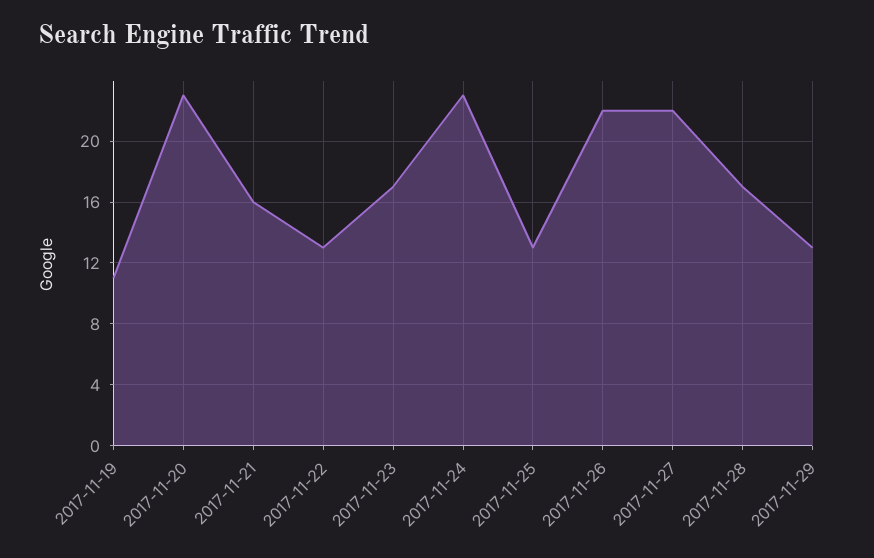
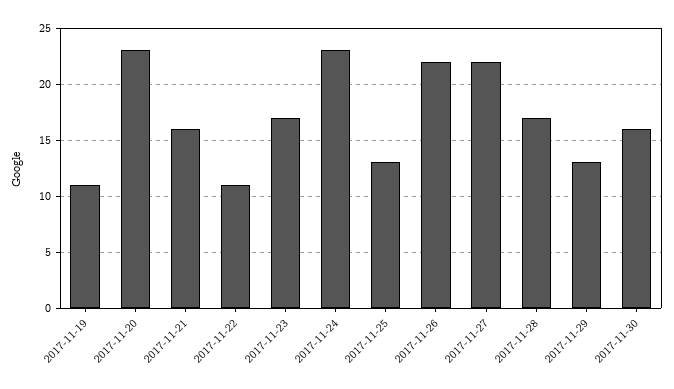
2017-11-22: 13 -> 11
2017-11-30: none -> 16

